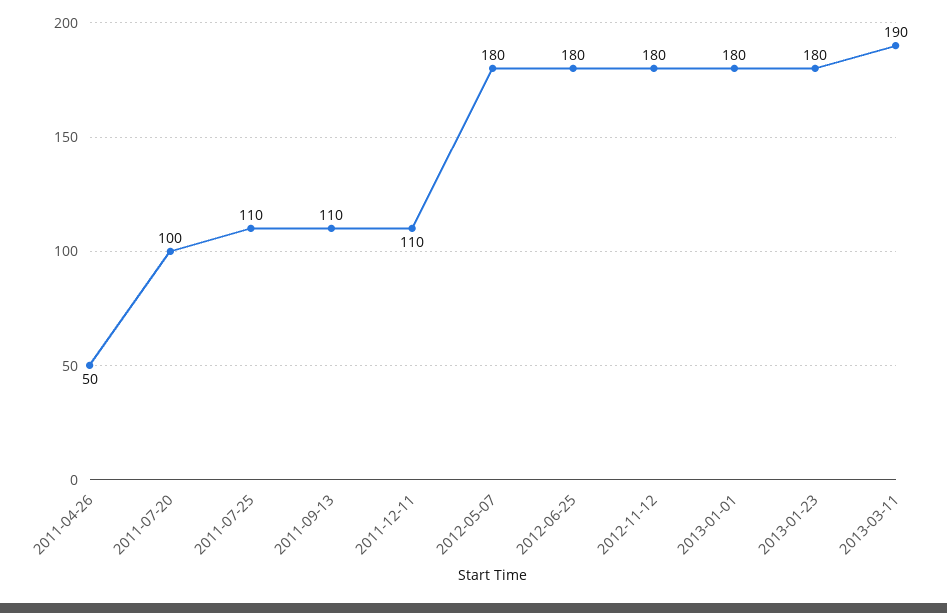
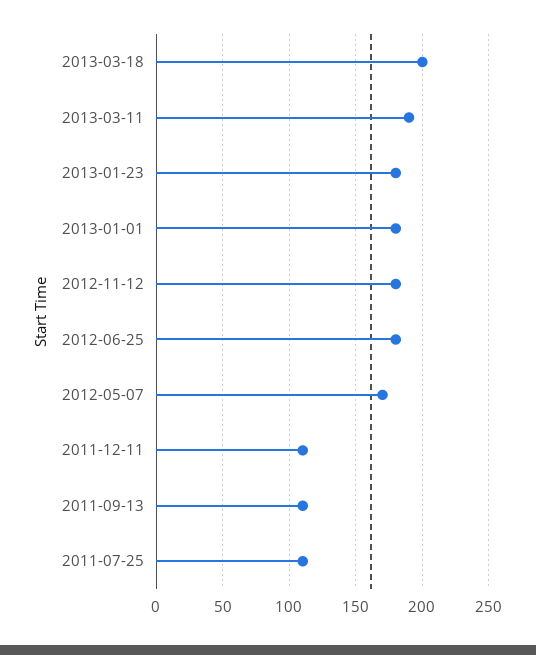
2011-04-26: 50 -> none
2011-07-20: 100 -> none
2012-05-07: 180 -> 170
2013-03-18: none -> 200

